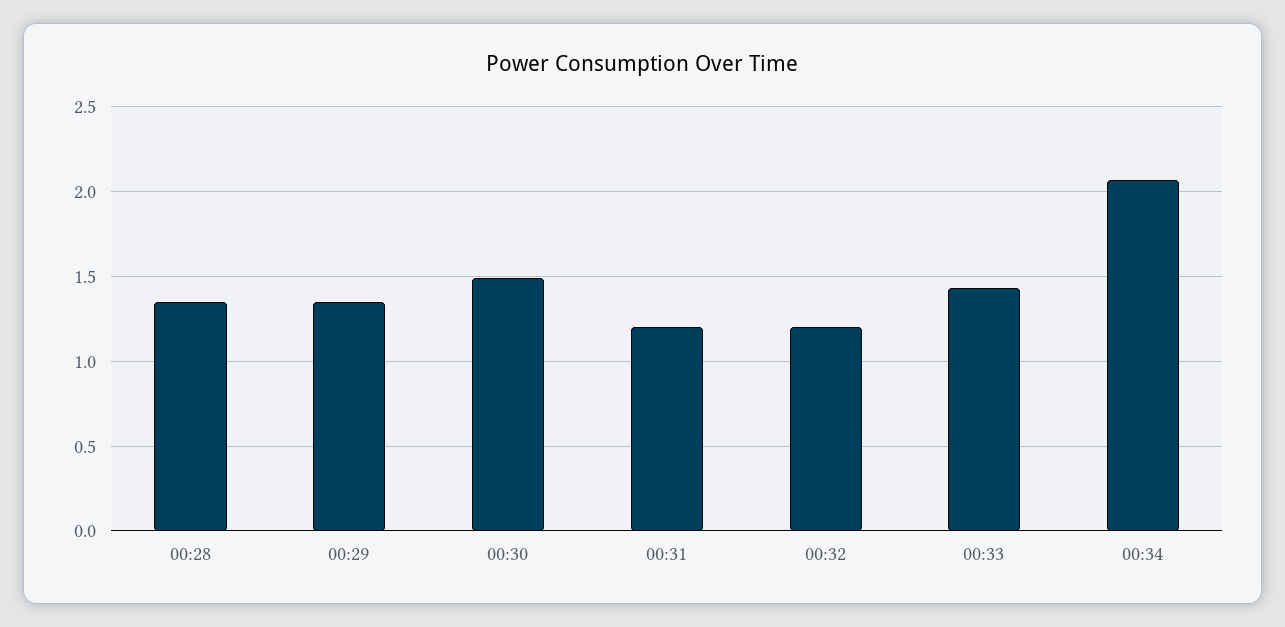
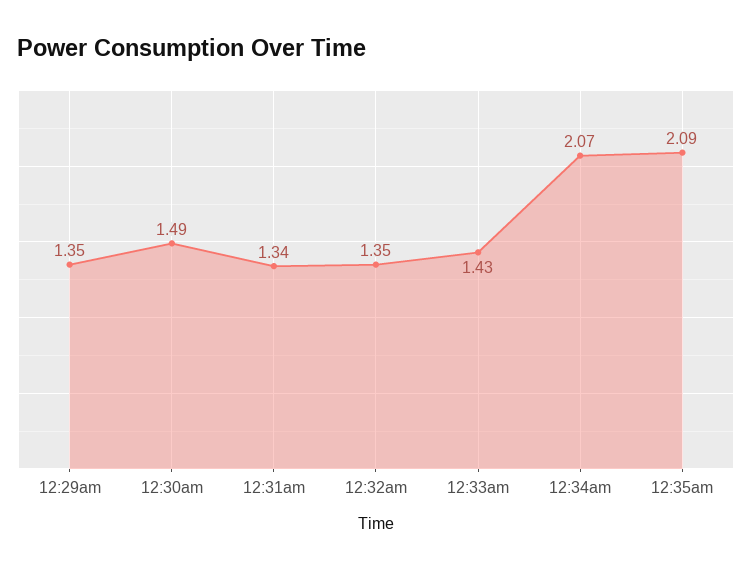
00:28: 1.35 -> none
00:31: 1.2 -> 1.34
00:32: 1.2 -> 1.35
12:35am: none -> 2.09

